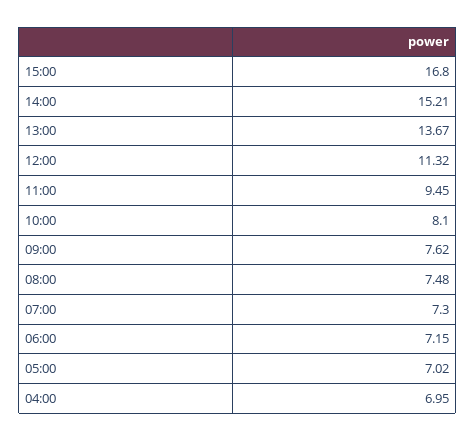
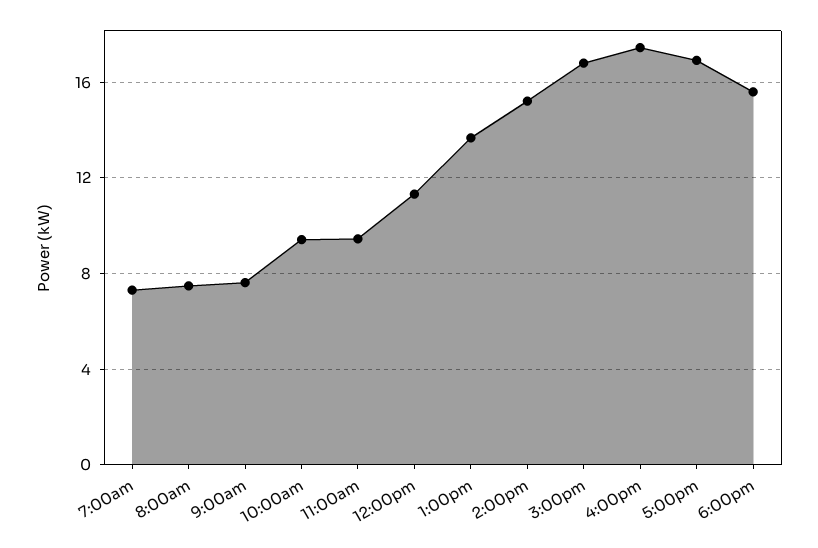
10:00: 8.1 -> 9.5
06:00: 7.15 -> none
05:00: 7.02 -> none
04:00: 6.95 -> none
4:00pm: none -> 17.5
5:00pm: none -> 17
6:00pm: none -> 15.5

